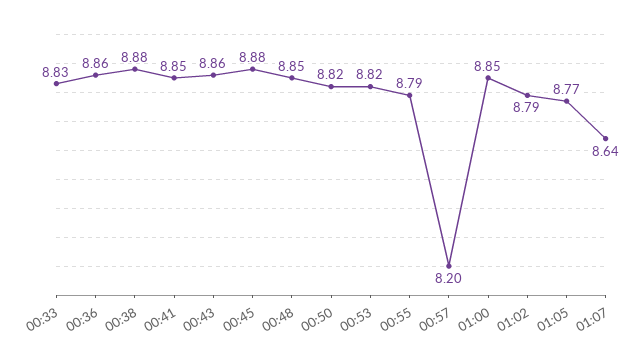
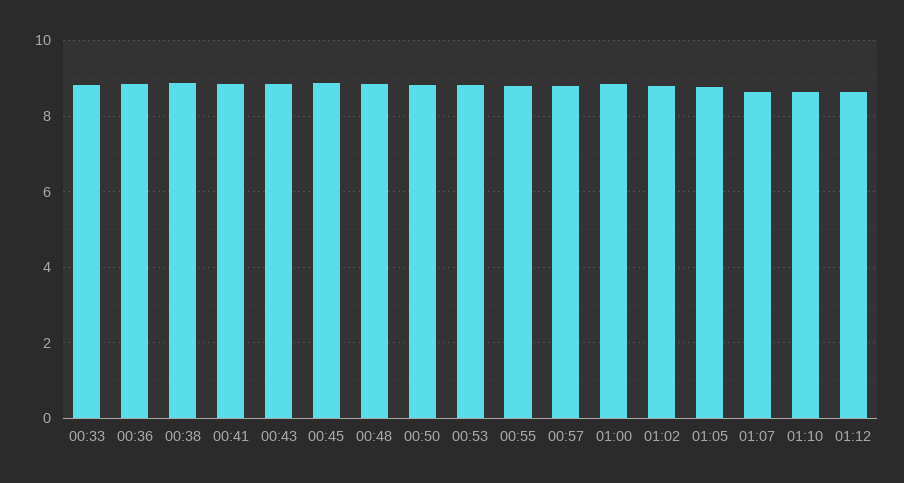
00:57: 8.2 -> 8.8
01:10: none -> 8.6
01:12: none -> 8.6

